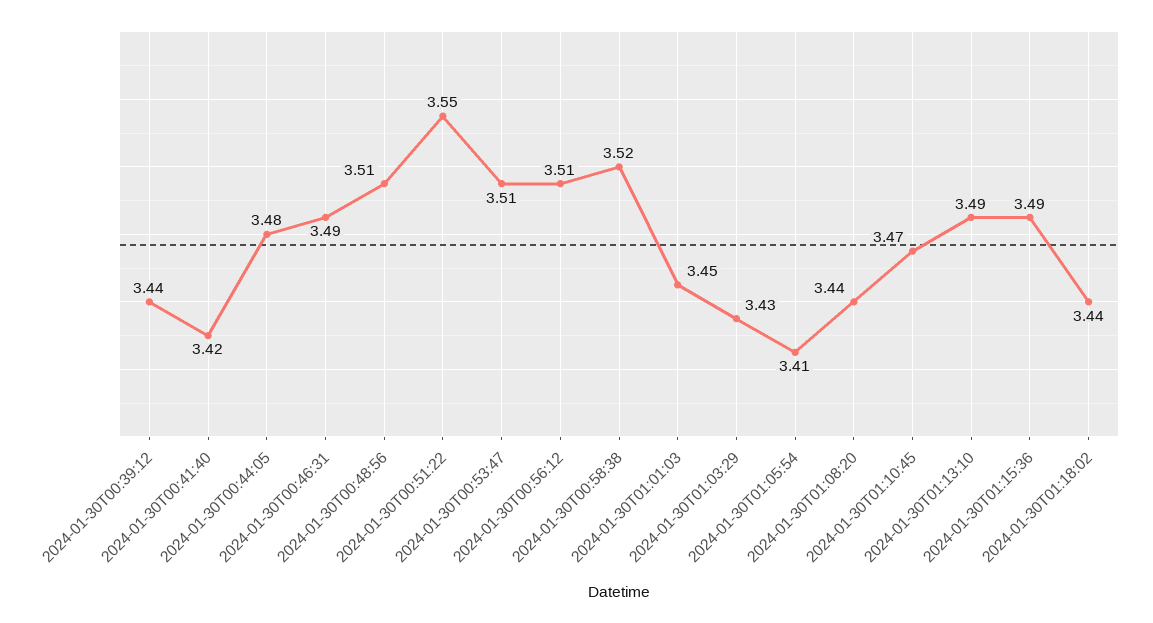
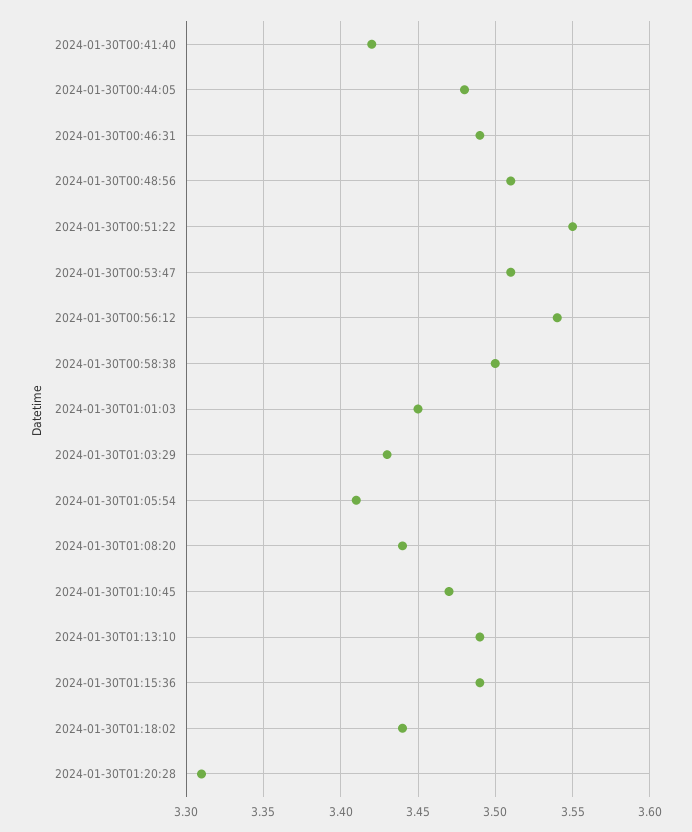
2024-01-30T00:39:12: 3.44 -> none
2024-01-30T00:56:12: 3.51 -> 3.54
2024-01-30T00:58:38: 3.52 -> 3.5
2024-01-30T01:20:28: none -> 3.31

